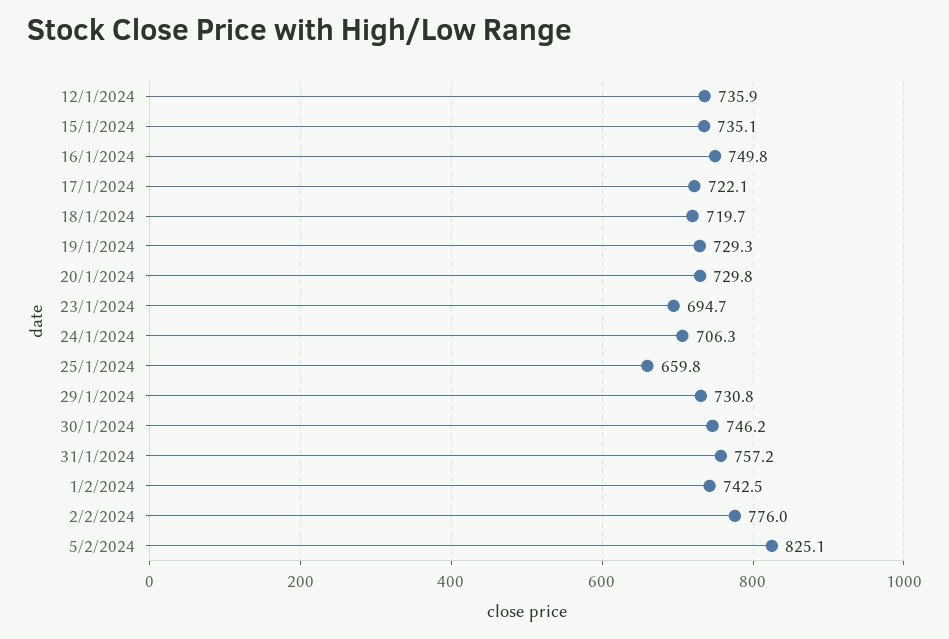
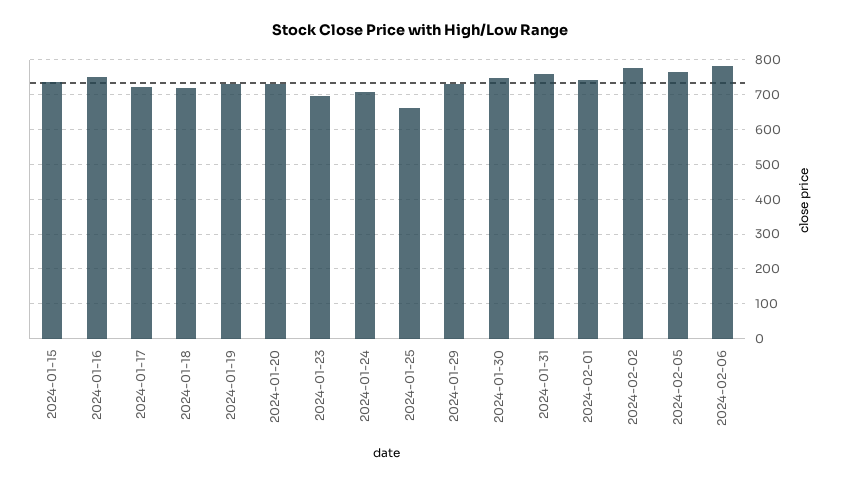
12/1/2024: 735.9 -> none
5/2/2024: 825.1 -> 760
2024-02-06: none -> 780

